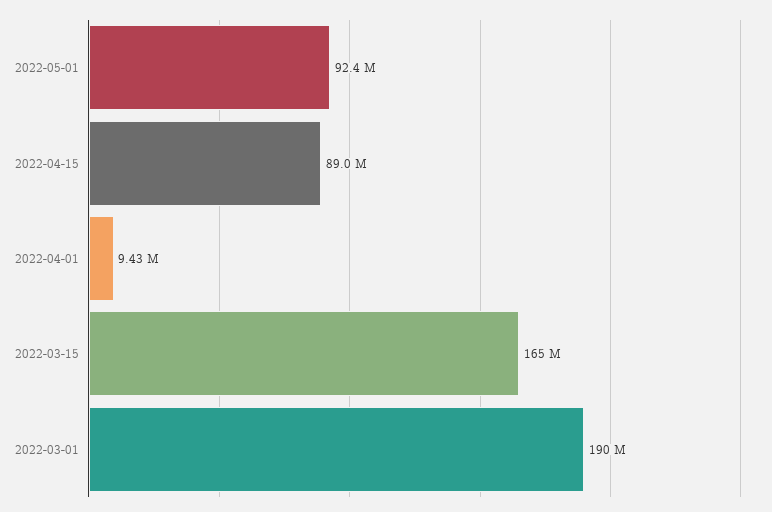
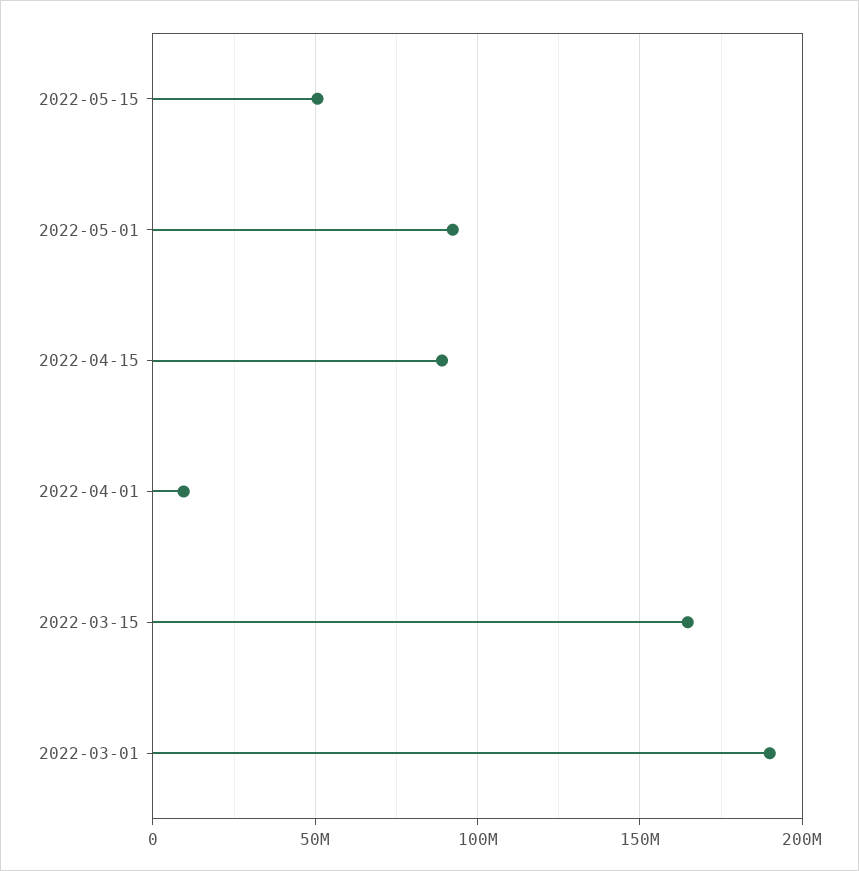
2022-05-15: none -> 50000000

